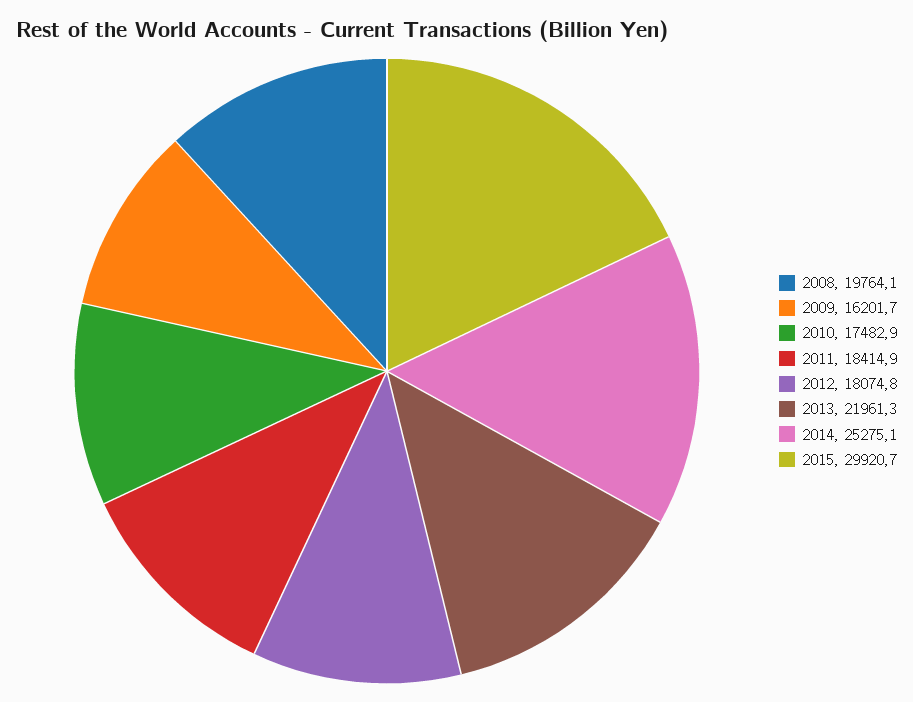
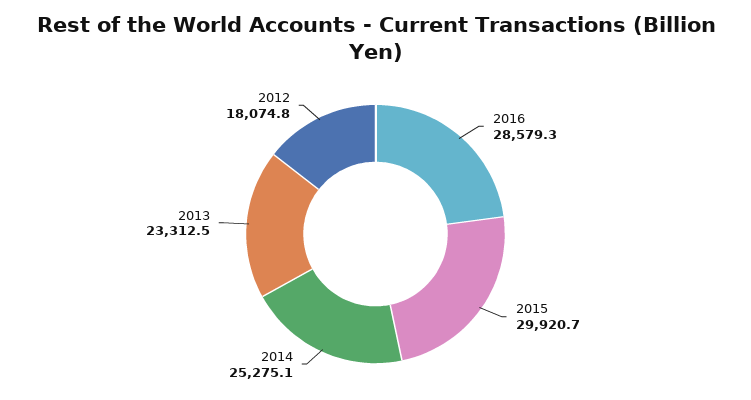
2008: 19764.1 -> none
2009: 16201.7 -> none
2010: 17482.9 -> none
2011: 18414.9 -> none
2013: 21961.3 -> 23312.5
2016: none -> 28579.3

